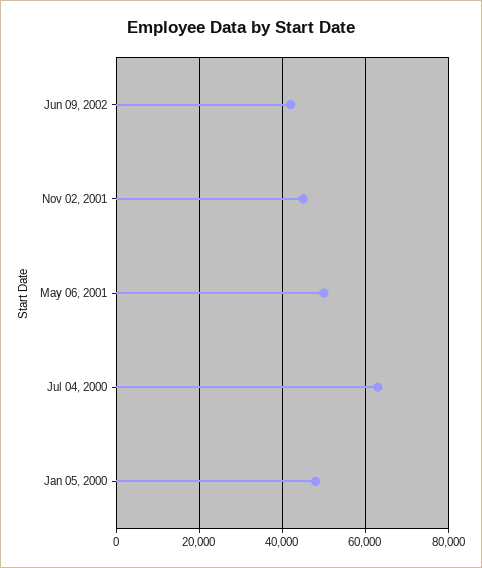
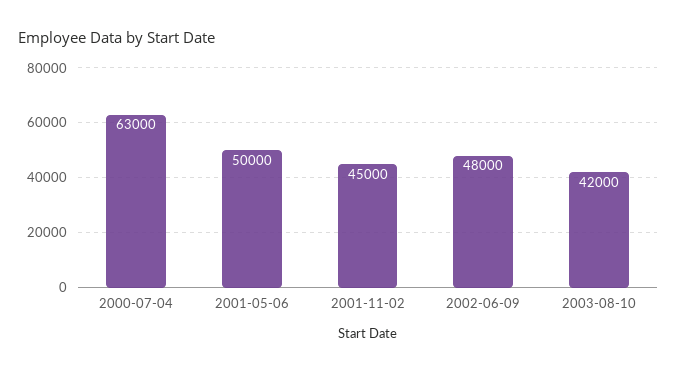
Jun 09, 2002: 42000 -> 48000
Jan 05, 2000: 48000 -> none
2003-08-10: none -> 42000

